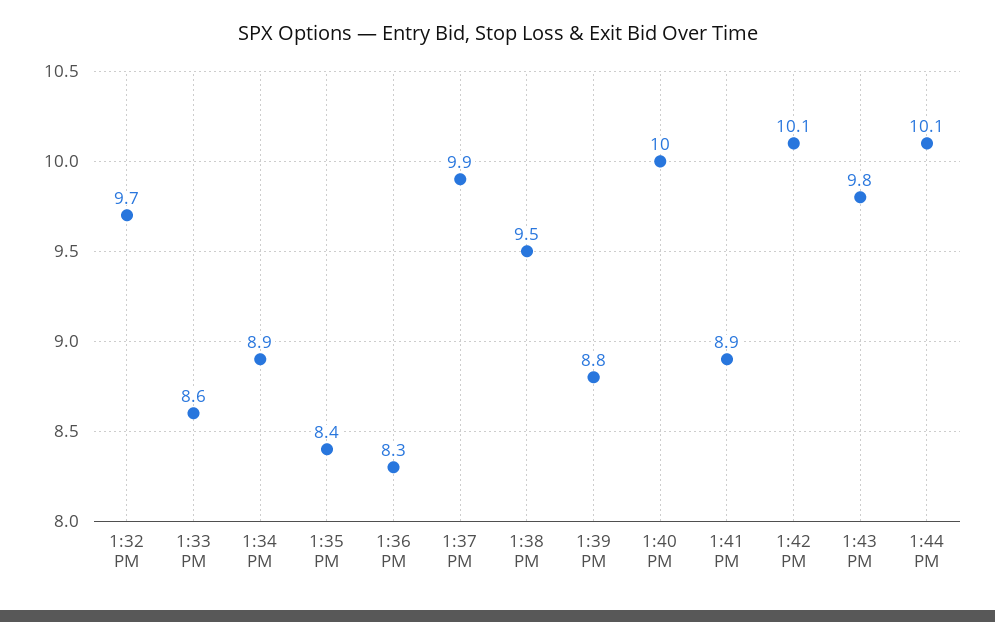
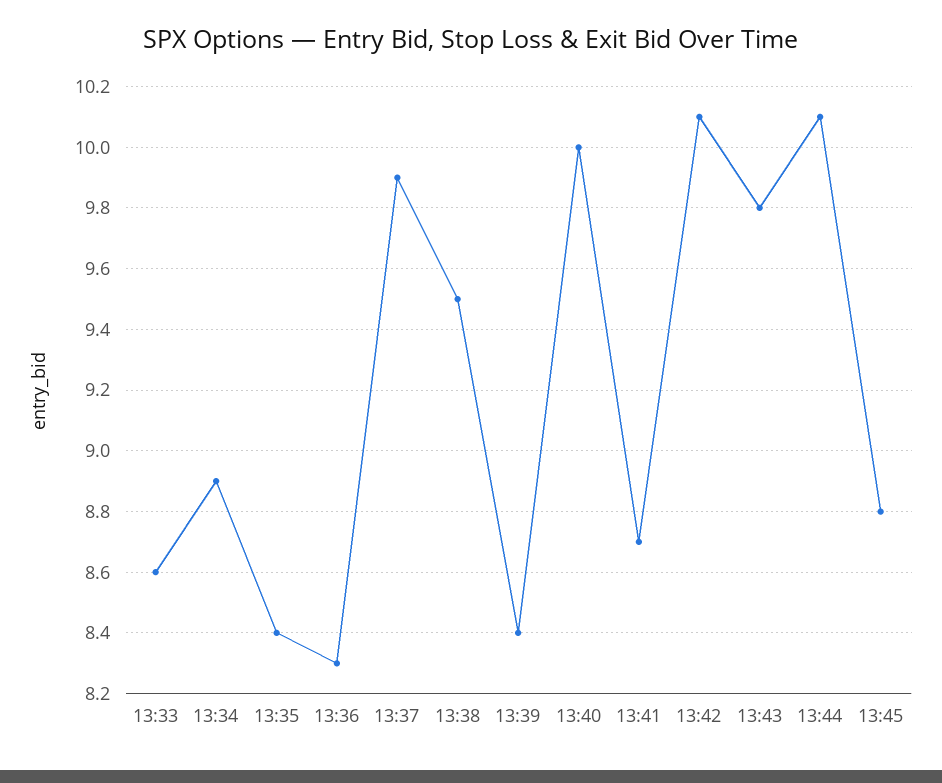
1:32 PM: 9.7 -> none
1:39 PM: 8.8 -> 8.4
1:41 PM: 8.9 -> 8.7
13:45: none -> 8.8

